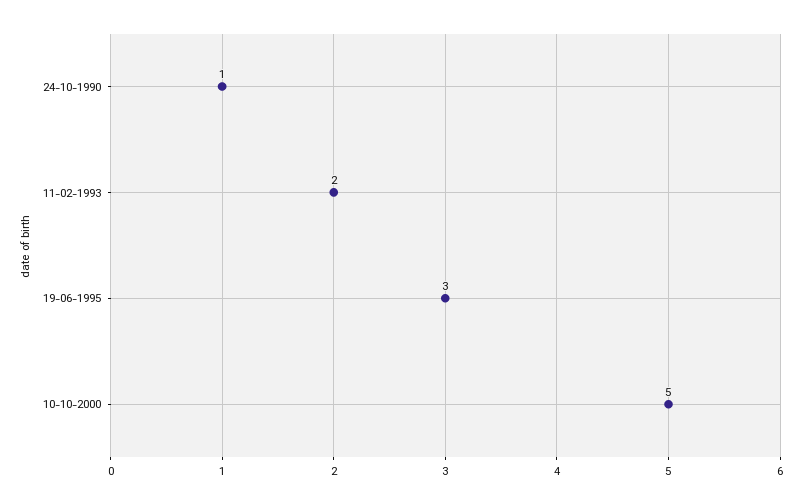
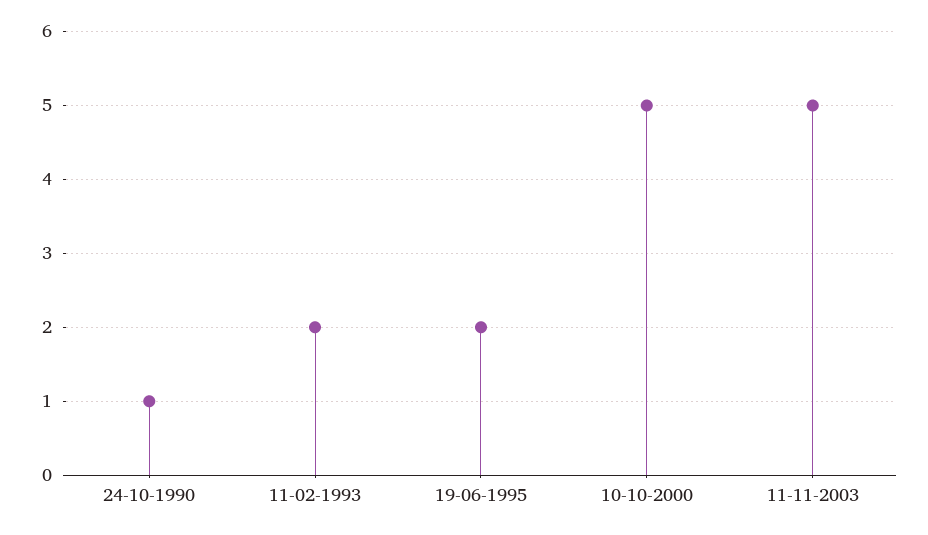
19-06-1995: 3 -> 2
11-11-2003: none -> 5

